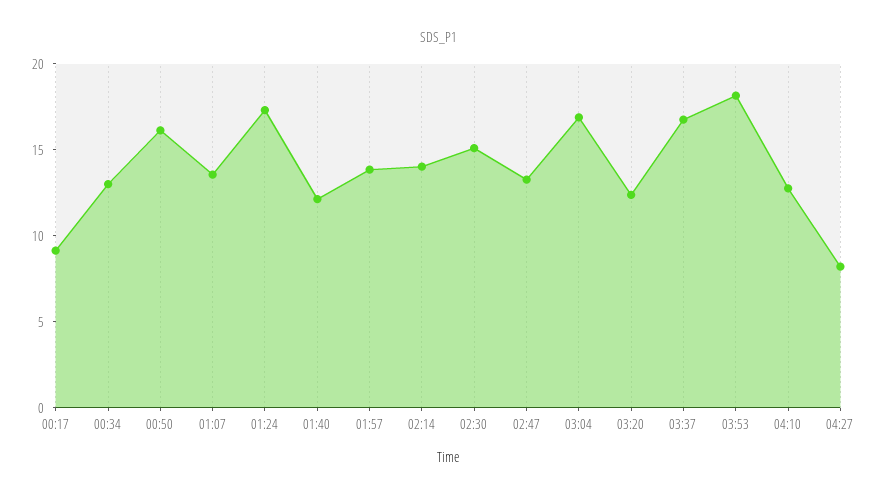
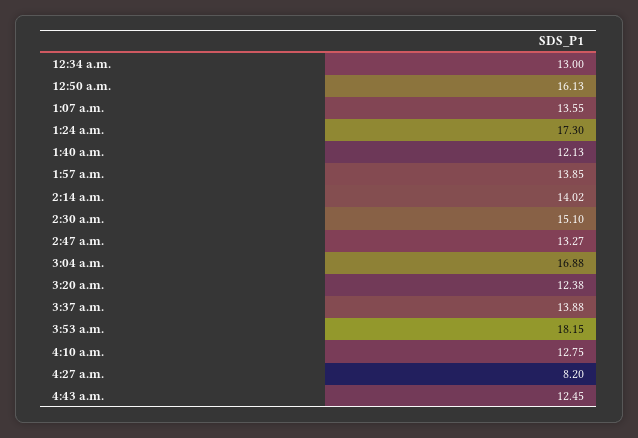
00:17: 9 -> none
03:37: 17 -> 13.88
4:43 a.m.: none -> 12.45

